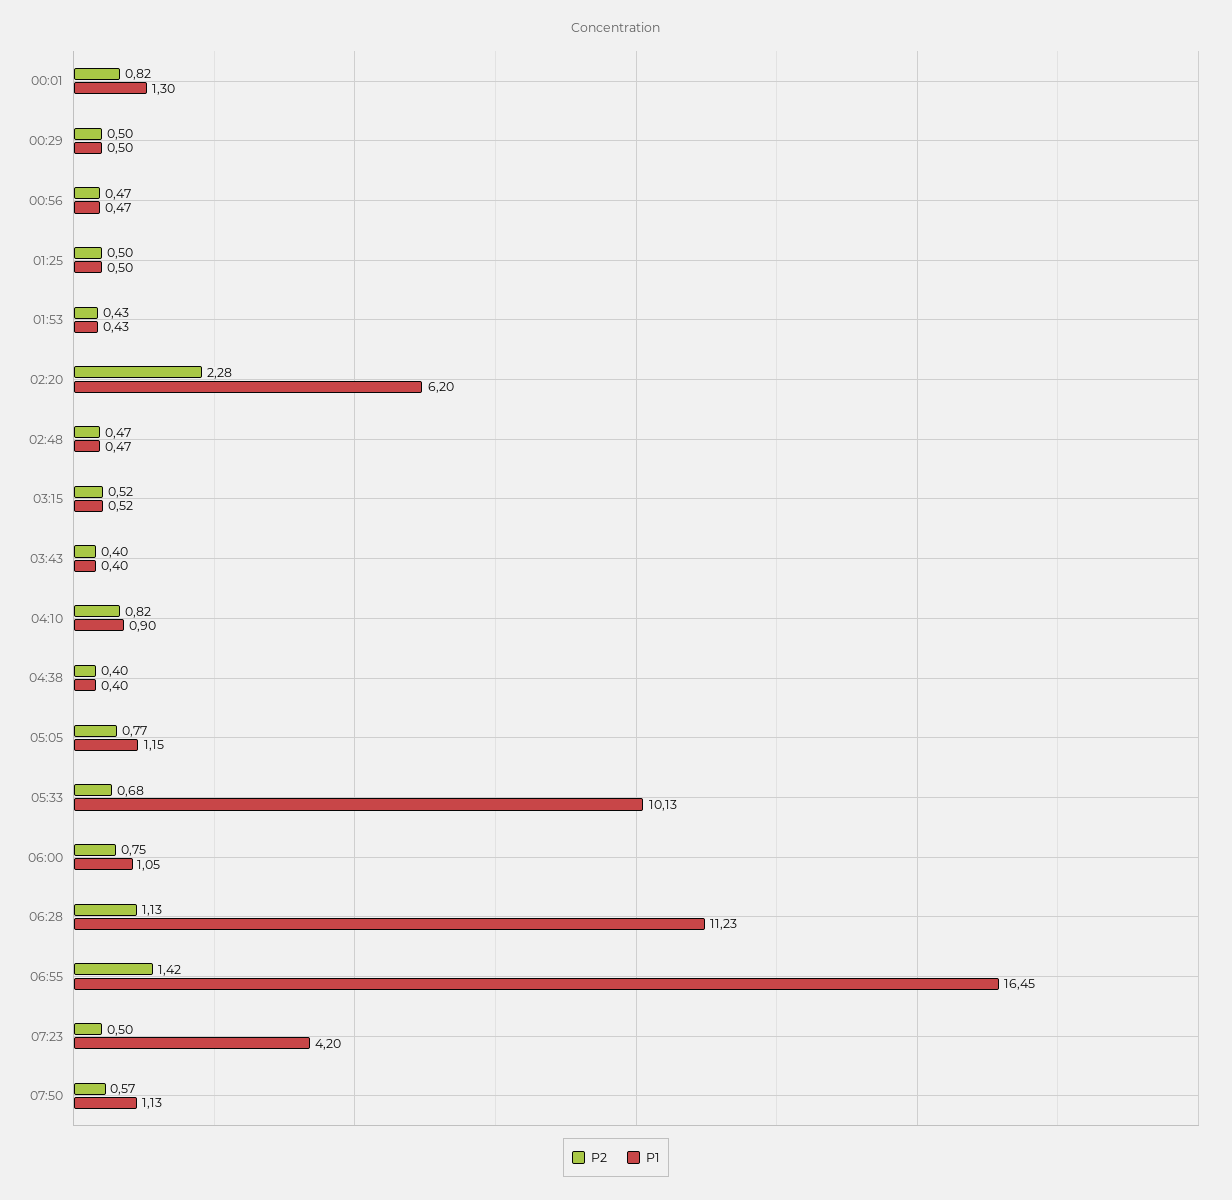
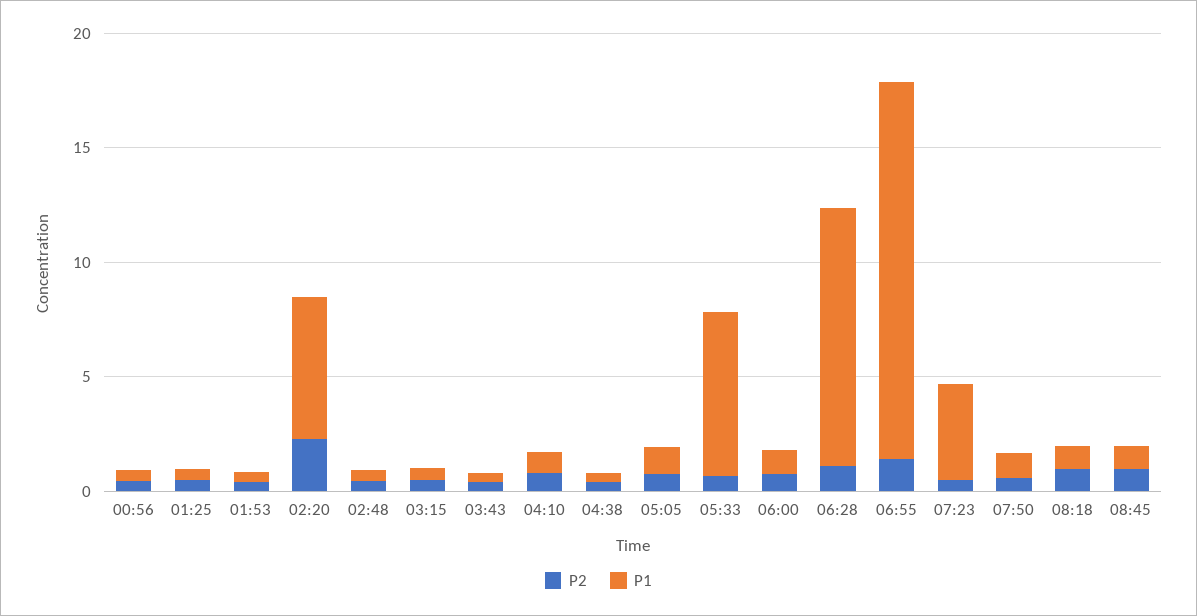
P2, 00:01: 0.82 -> none
P1, 00:01: 1.3 -> none
P2, 00:29: 0.5 -> none
P1, 00:29: 0.5 -> none
P1, 05:33: 10.13 -> 7
P2, 08:18: none -> 1
P1, 08:18: none -> 1
P2, 08:45: none -> 1
P1, 08:45: none -> 1

